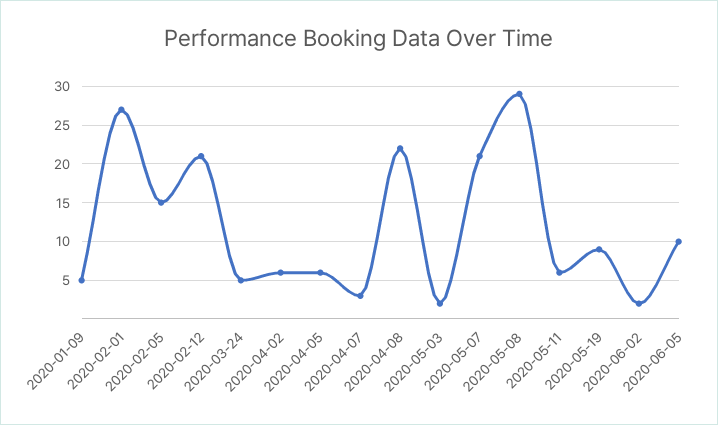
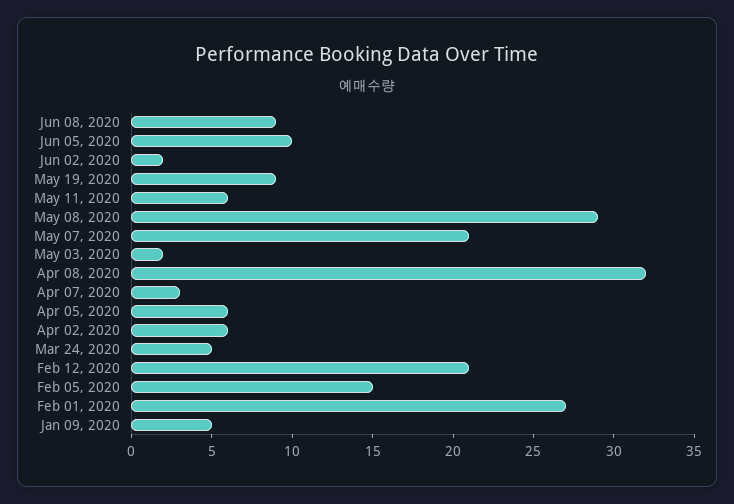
2020-04-08: 22 -> 32
Jun 08, 2020: none -> 9

